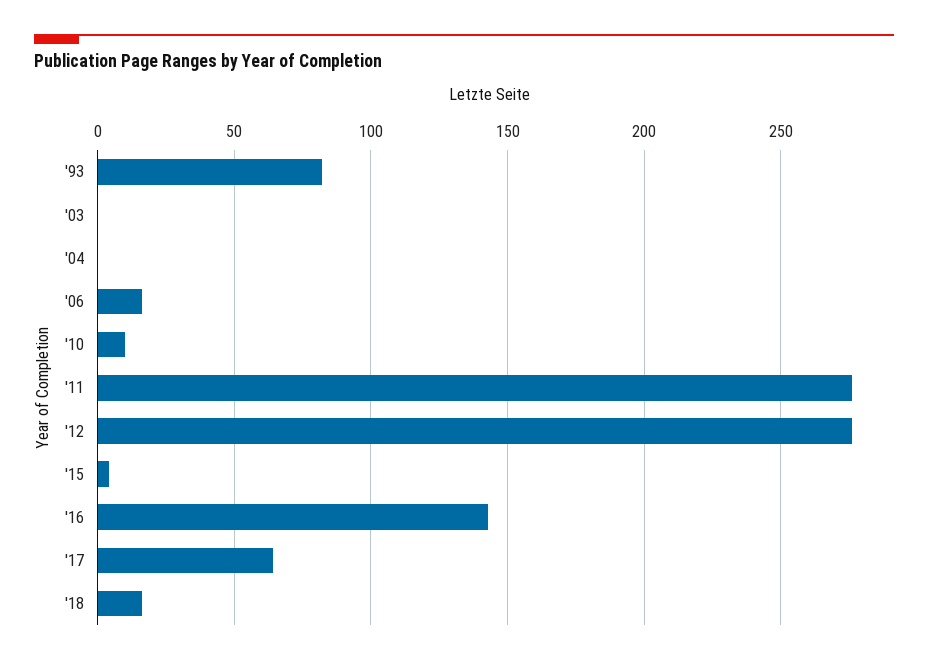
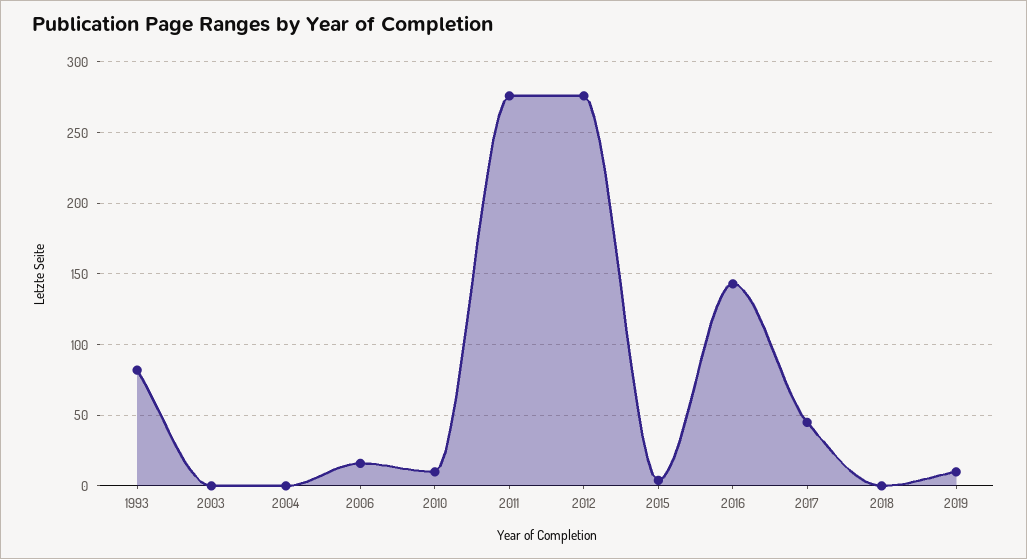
'17: 65 -> 45
'18: 15 -> 0
2019: none -> 10

